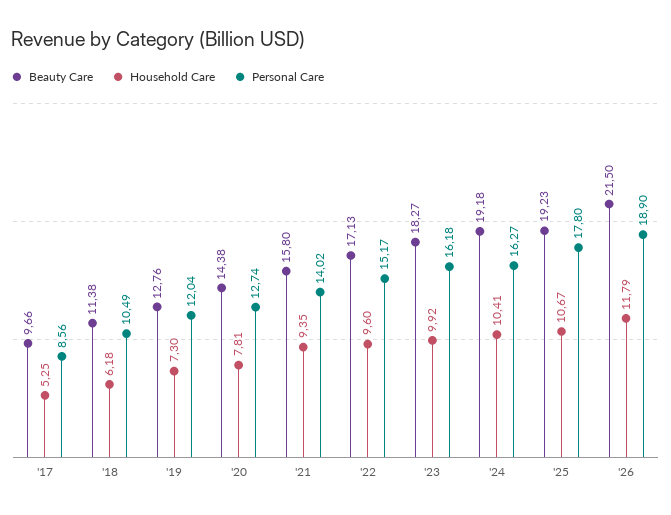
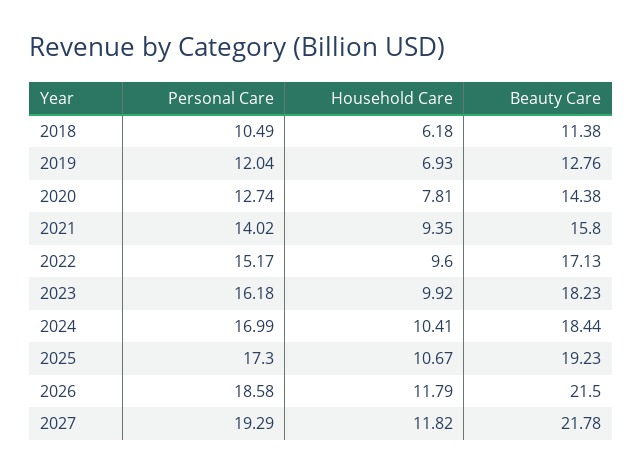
Beauty Care, '17: 9.66 -> none
Household Care, '17: 5.25 -> none
Personal Care, '17: 8.56 -> none
Household Care, '19: 7.3 -> 6.93
Beauty Care, '23: 18.27 -> 18.23
Beauty Care, '24: 19.18 -> 18.44
Personal Care, '24: 16.27 -> 16.99
Personal Care, '25: 17.8 -> 17.3
Personal Care, '26: 18.9 -> 18.58
Personal Care, 2027: none -> 19.29
Household Care, 2027: none -> 11.82
Beauty Care, 2027: none -> 21.78

